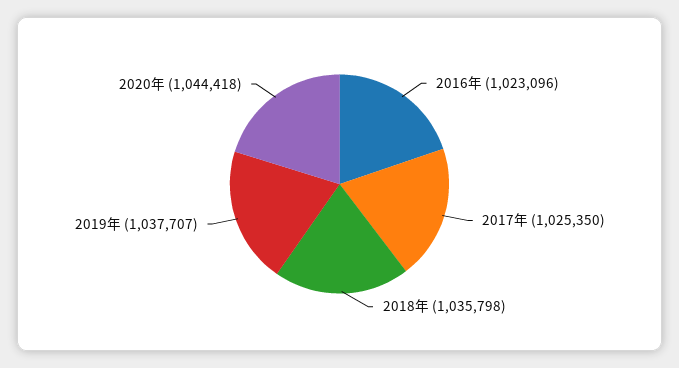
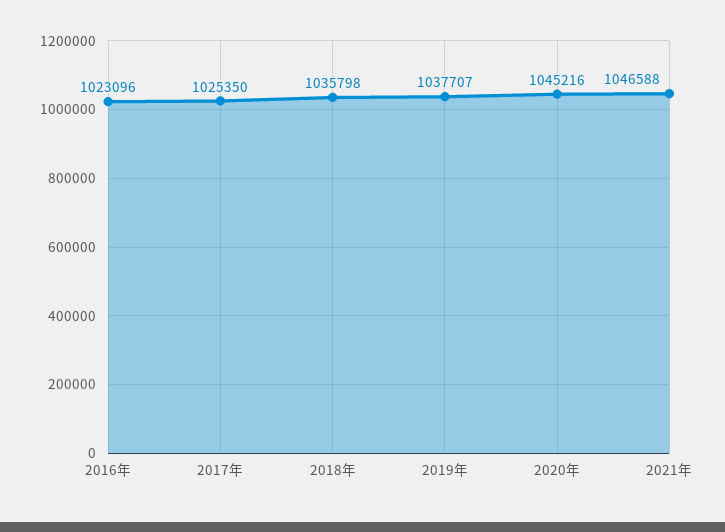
2020年: 1044418 -> 1045216
2021年: none -> 1046588

